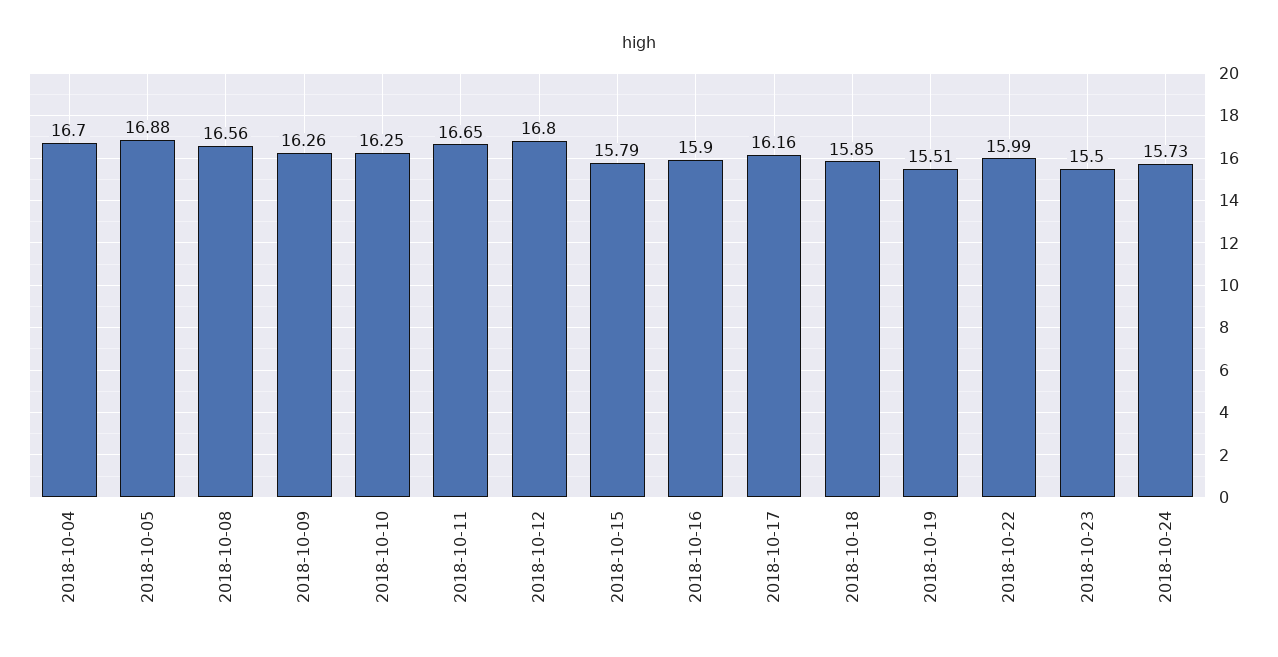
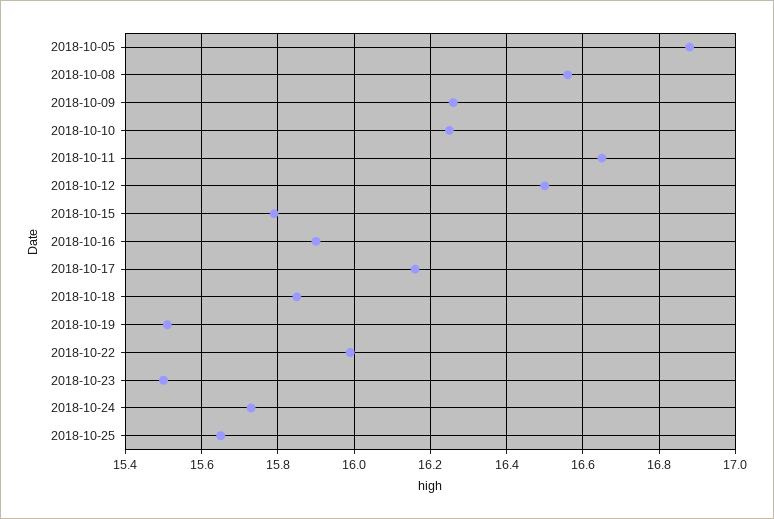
2018-10-04: 16.7 -> none
2018-10-12: 16.8 -> 16.5
2018-10-25: none -> 15.65

